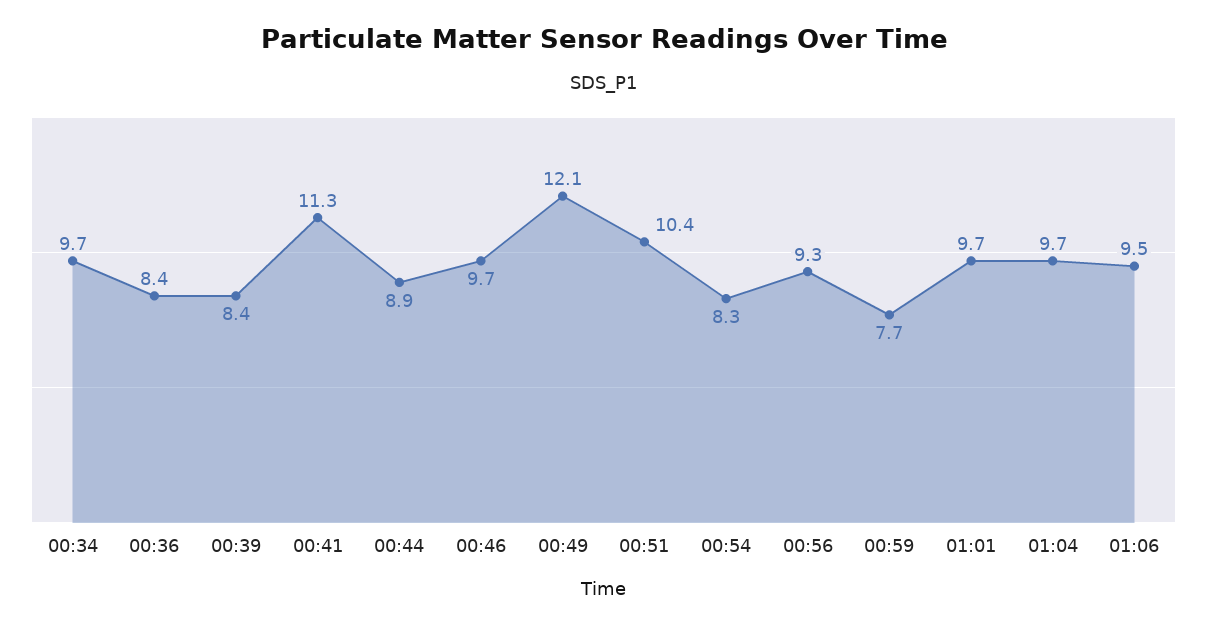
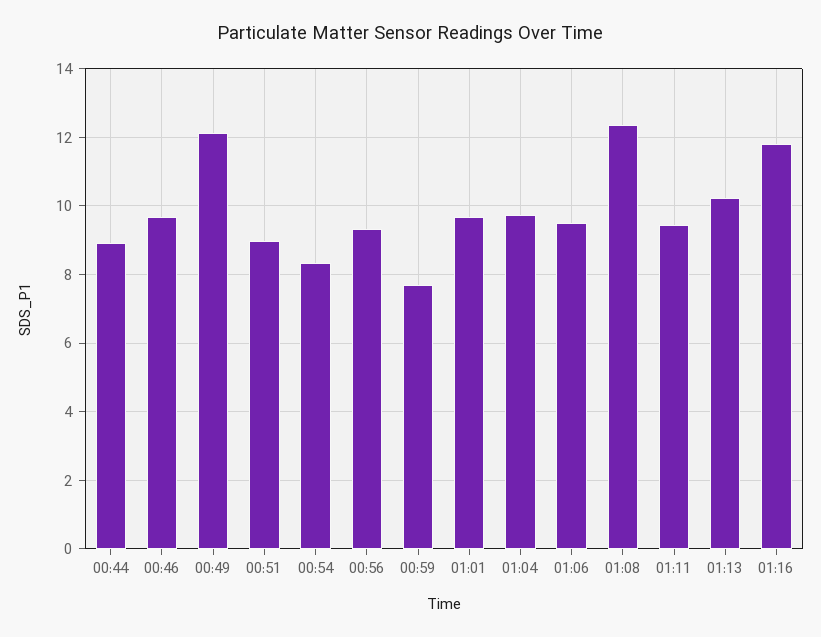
00:34: 9.7 -> none
00:36: 8.4 -> none
00:39: 8.4 -> none
00:41: 11.3 -> none
00:51: 10.4 -> 9
01:08: none -> 12.4
01:11: none -> 9.4
01:13: none -> 10.2
01:16: none -> 11.8

